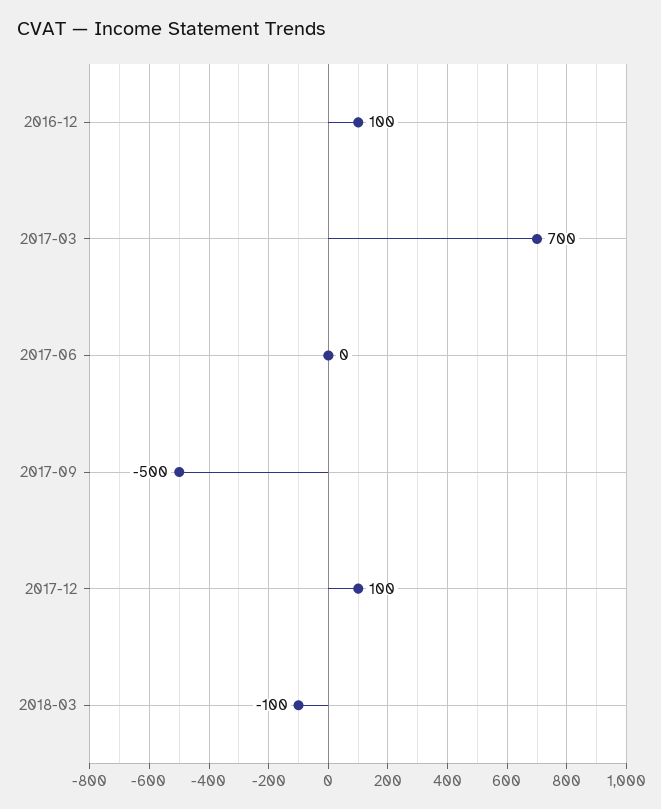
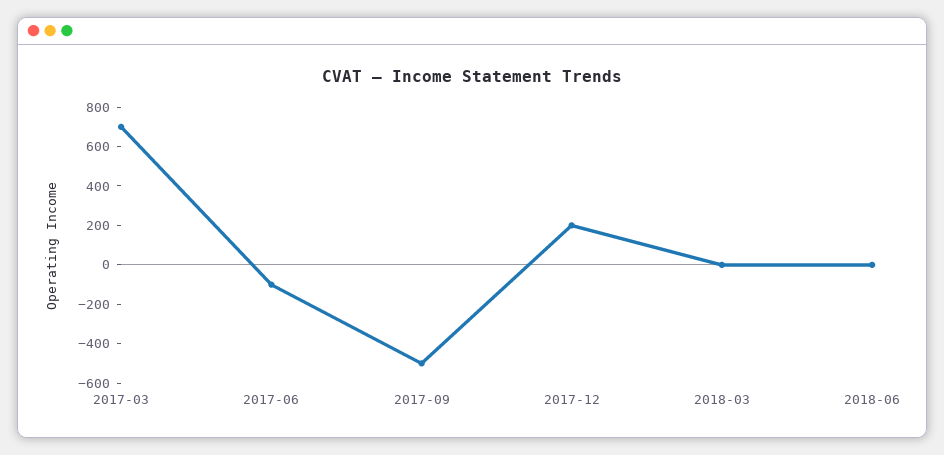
2016-12: 100 -> none
2017-06: 0 -> -100
2017-12: 100 -> 200
2018-03: -100 -> 0
2018-06: none -> 0

